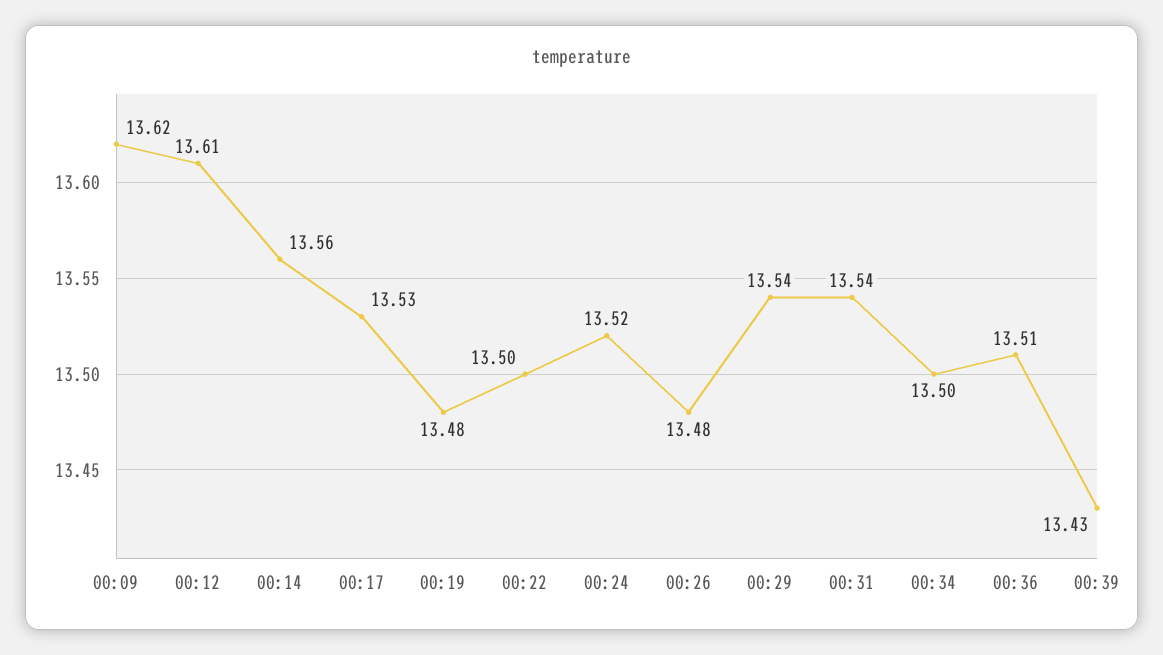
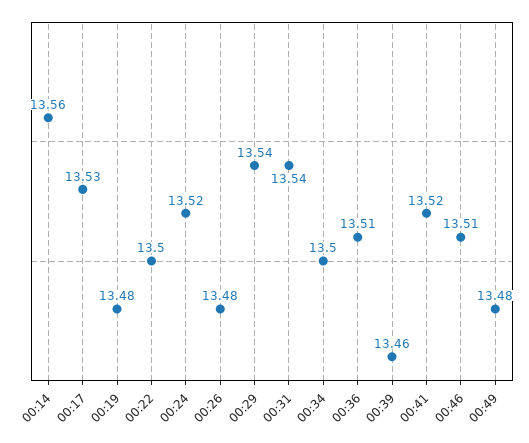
00:09: 13.62 -> none
00:12: 13.61 -> none
00:39: 13.43 -> 13.46
00:41: none -> 13.52
00:46: none -> 13.51
00:49: none -> 13.48

